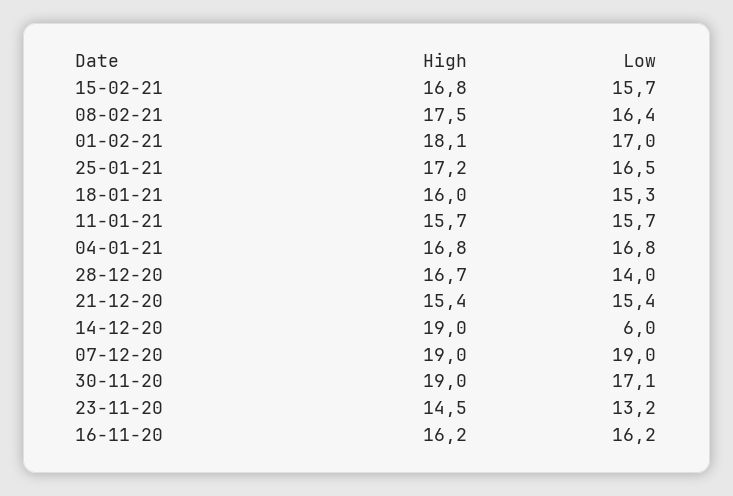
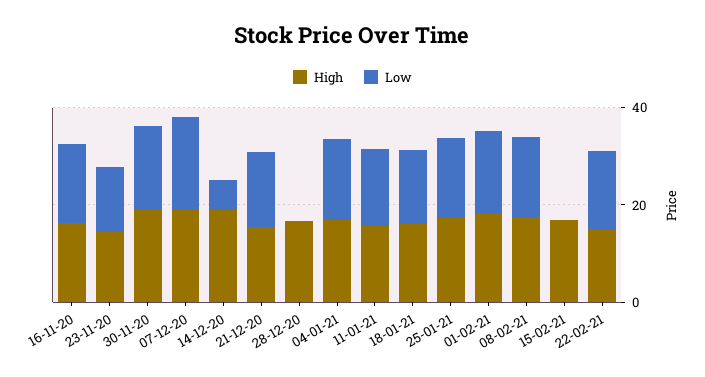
Low, 15-02-21: 15.7 -> 0
Low, 28-12-20: 14 -> 0
High, 22-02-21: none -> 15
Low, 22-02-21: none -> 15

